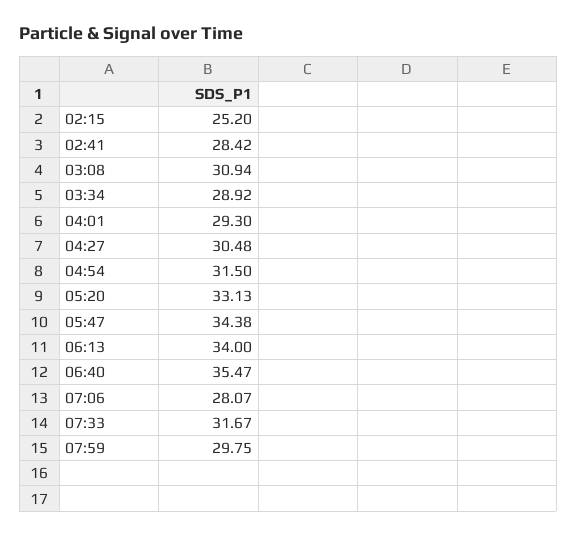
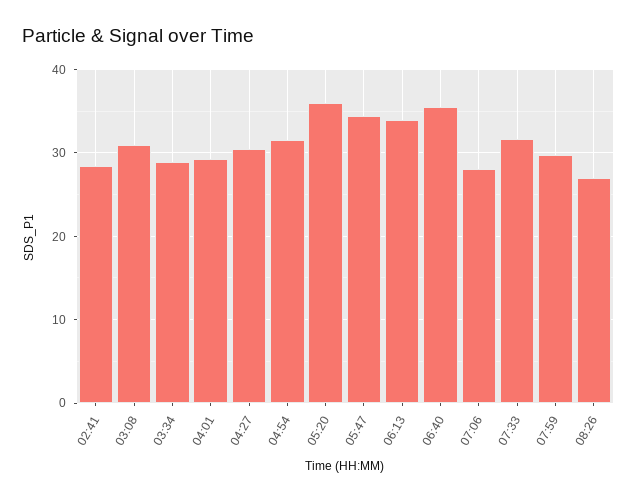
02:15: 25.2 -> none
05:20: 33.13 -> 36
08:26: none -> 27

